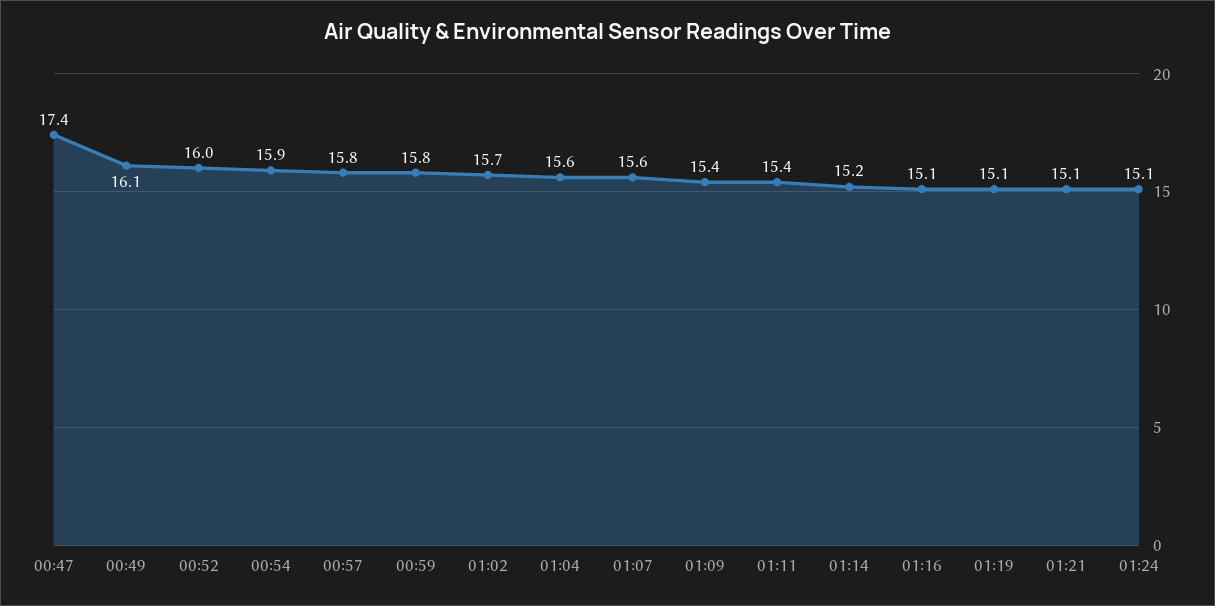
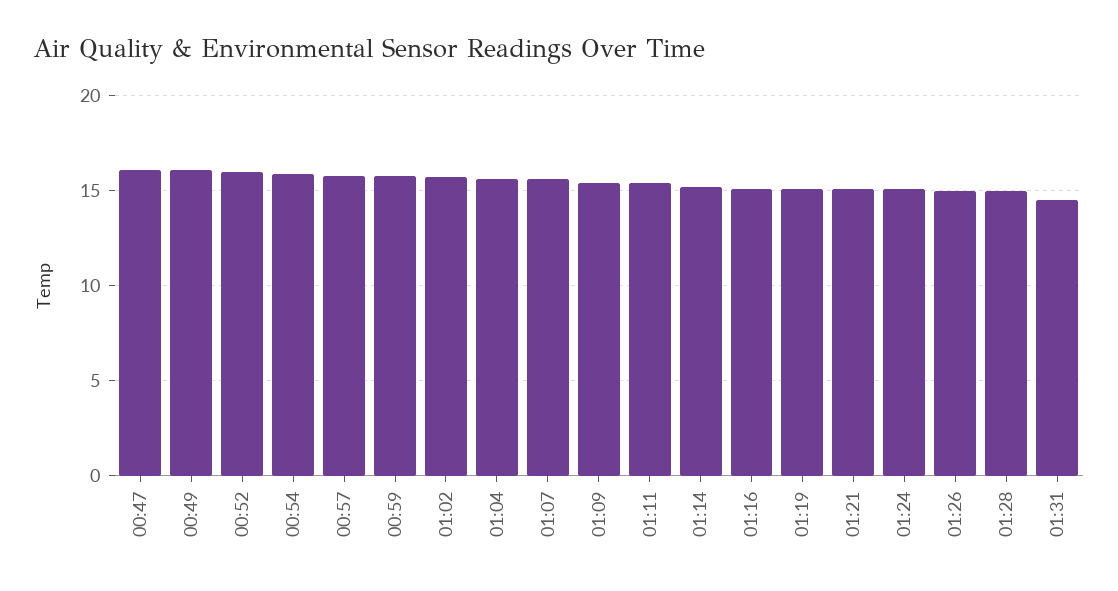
00:47: 17.4 -> 16
01:26: none -> 15
01:28: none -> 15
01:31: none -> 14.5

